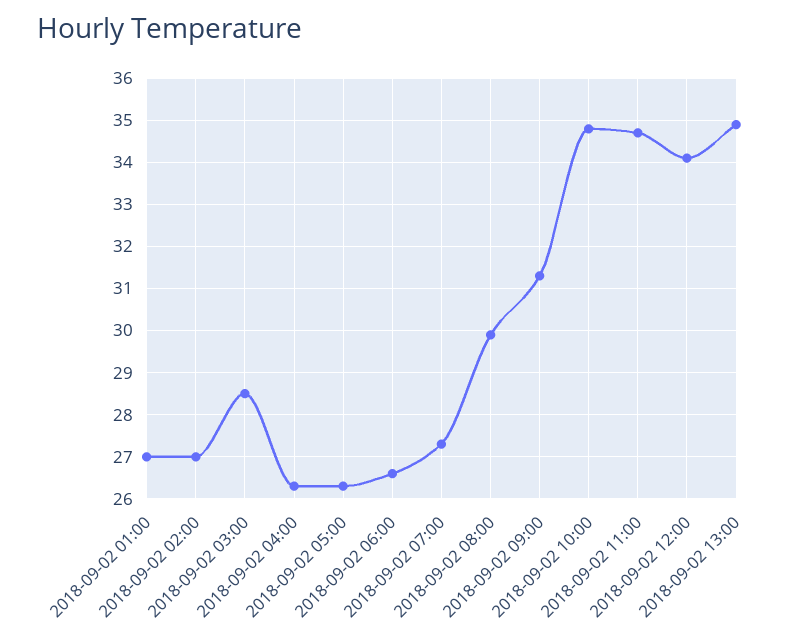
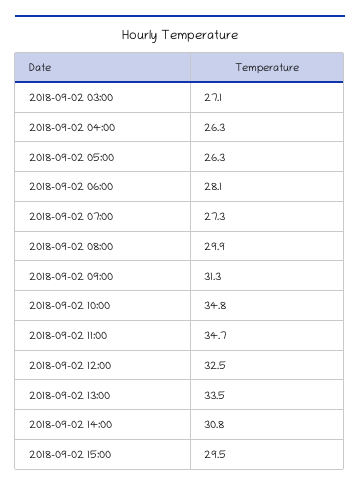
2018-09-02 01:00: 27 -> none
2018-09-02 02:00: 27 -> none
2018-09-02 03:00: 28.5 -> 27.1
2018-09-02 06:00: 26.5 -> 28.1
2018-09-02 12:00: 34 -> 32.5
2018-09-02 13:00: 35 -> 33.5
2018-09-02 14:00: none -> 30.8
2018-09-02 15:00: none -> 29.5

